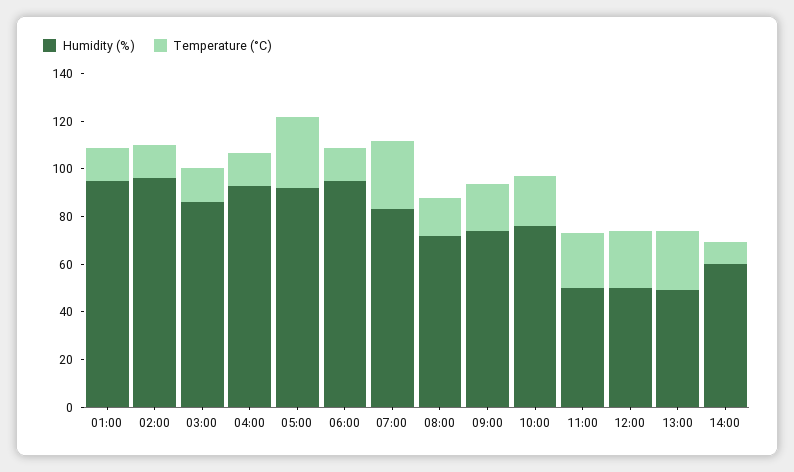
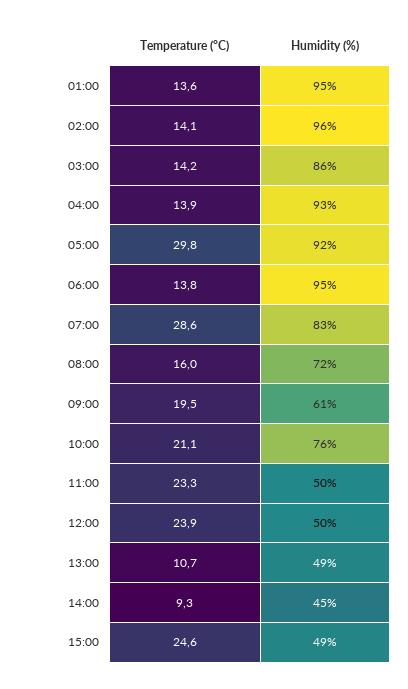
Humidity (%), 09:00: 75 -> 61
Temperature (°C), 13:00: 25 -> 10.7
Humidity (%), 14:00: 60 -> 45
Temperature (°C), 15:00: none -> 24.6
Humidity (%), 15:00: none -> 49

